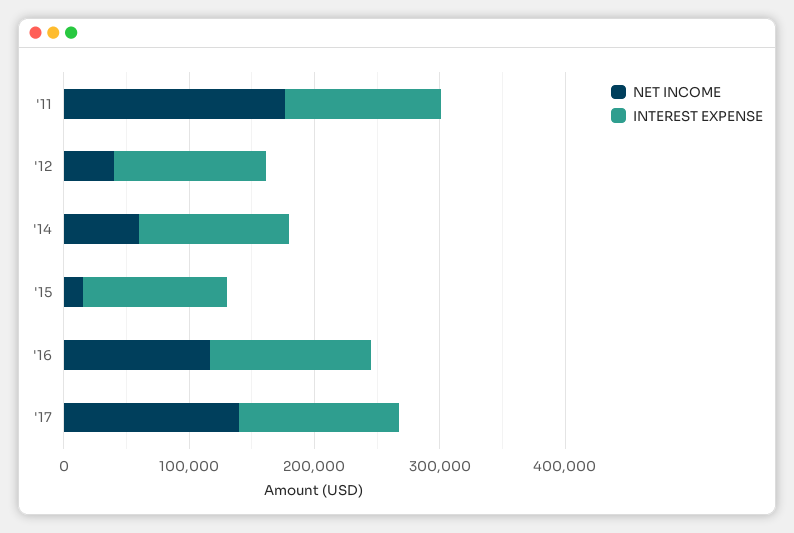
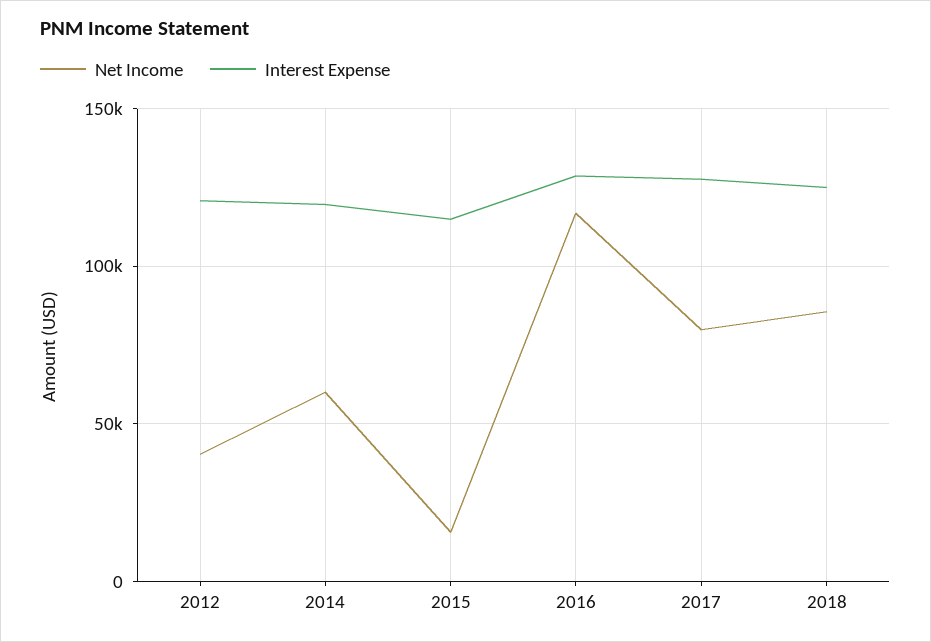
NET INCOME, '11: 180000 -> none
INTEREST EXPENSE, '11: 120000 -> none
NET INCOME, '17: 140000 -> 80000
NET INCOME, 2018: none -> 85000
INTEREST EXPENSE, 2018: none -> 125000

